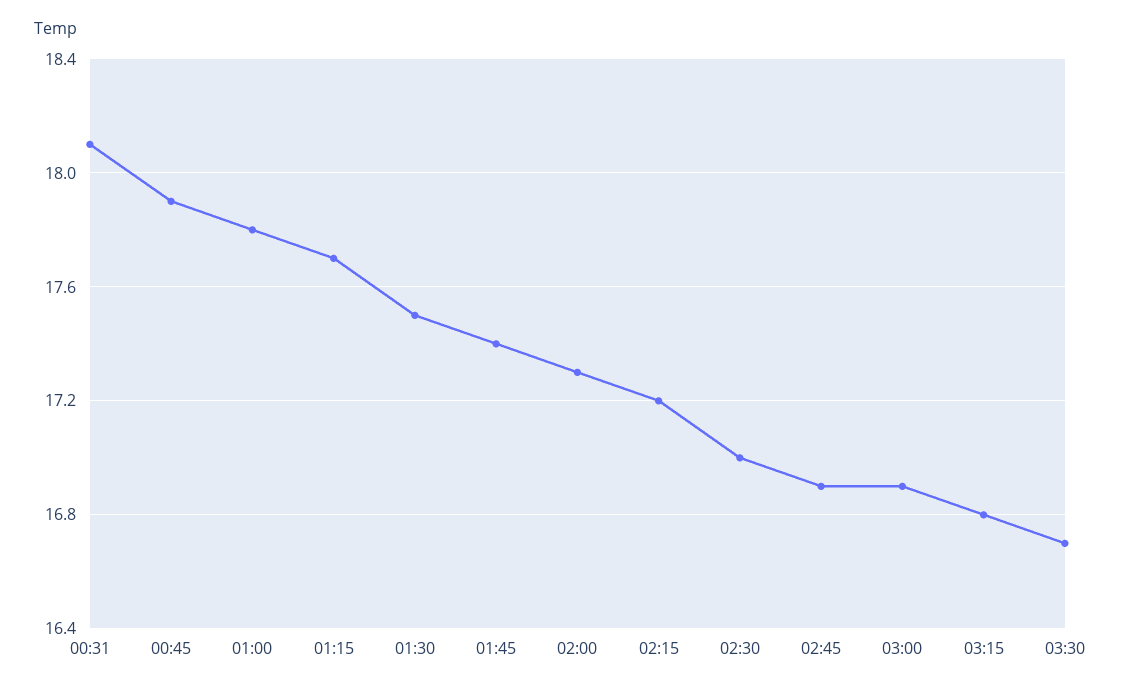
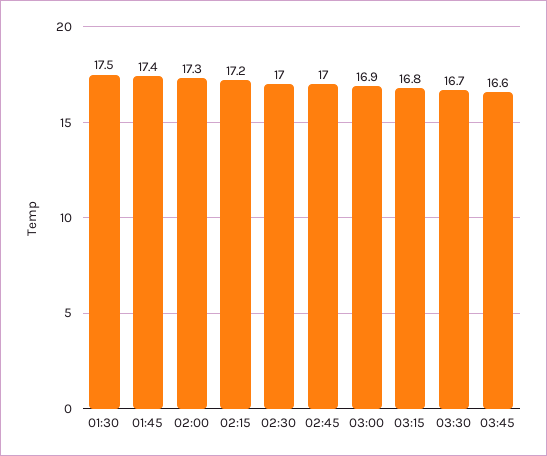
00:31: 18.1 -> none
00:45: 17.9 -> none
01:00: 17.8 -> none
01:15: 17.7 -> none
02:45: 16.9 -> 17
03:45: none -> 16.6

